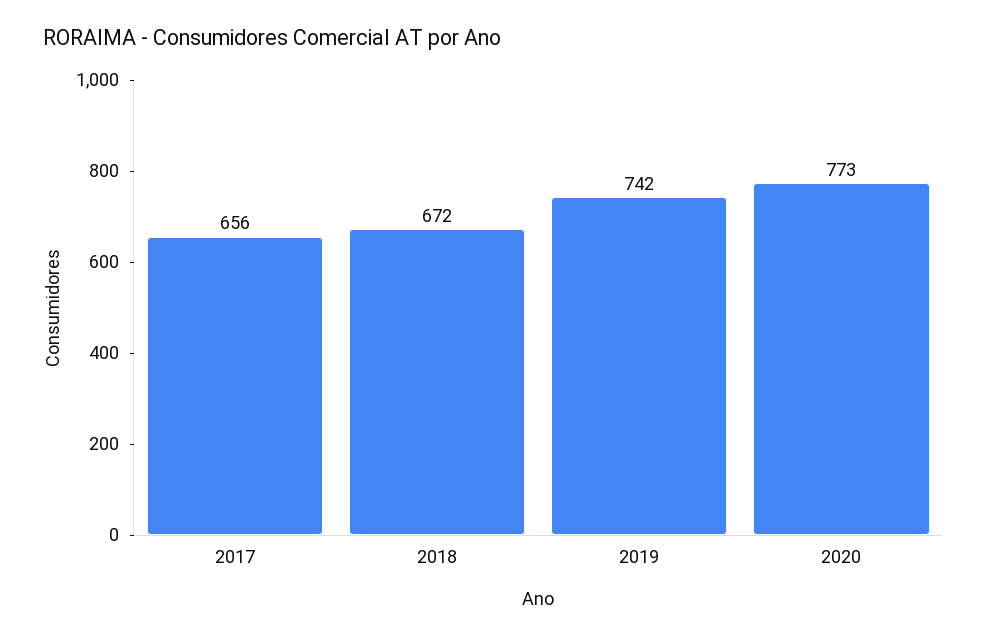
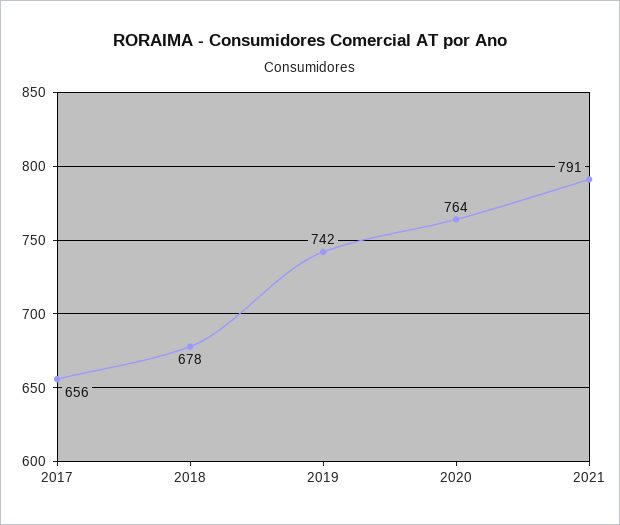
2018: 672 -> 678
2020: 773 -> 764
2021: none -> 791

